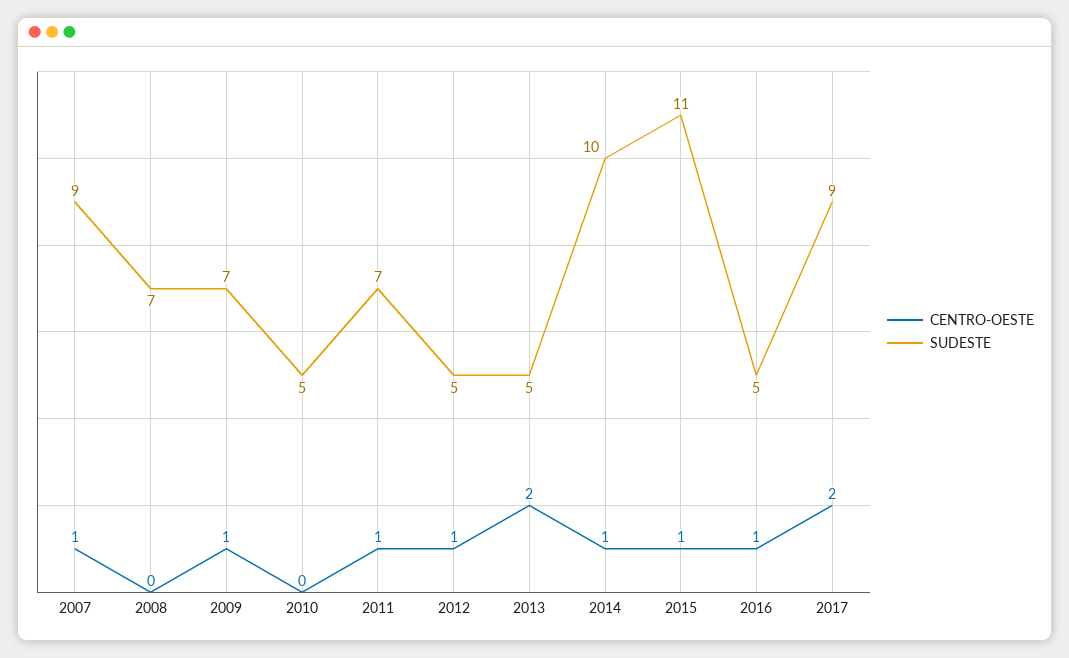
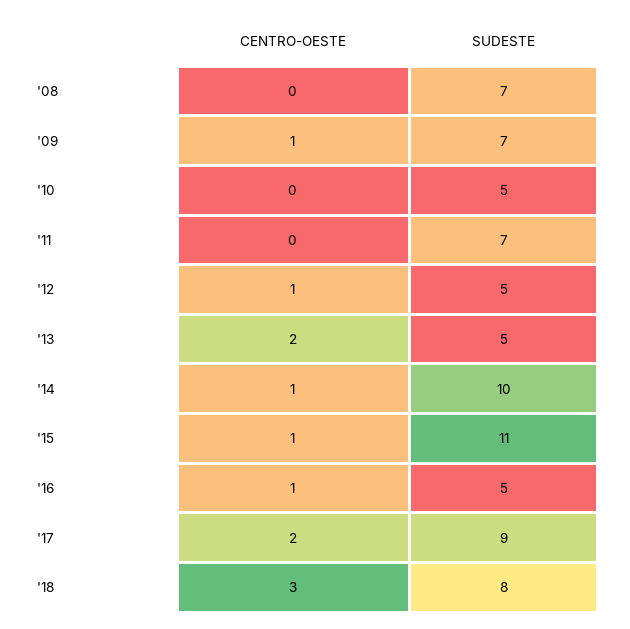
CENTRO-OESTE, 2007: 1 -> none
SUDESTE, 2007: 9 -> none
CENTRO-OESTE, 2011: 1 -> 0
CENTRO-OESTE, '18: none -> 3
SUDESTE, '18: none -> 8

